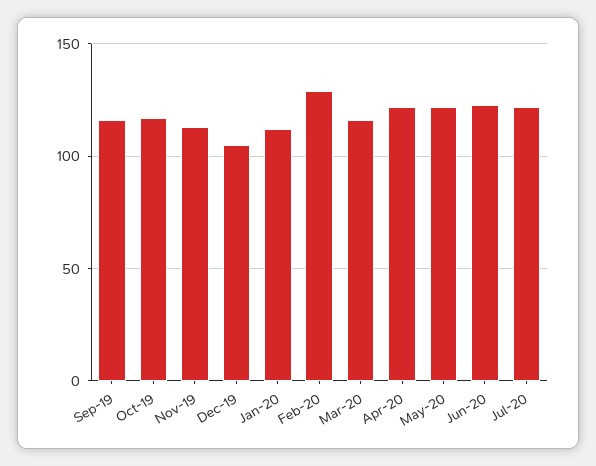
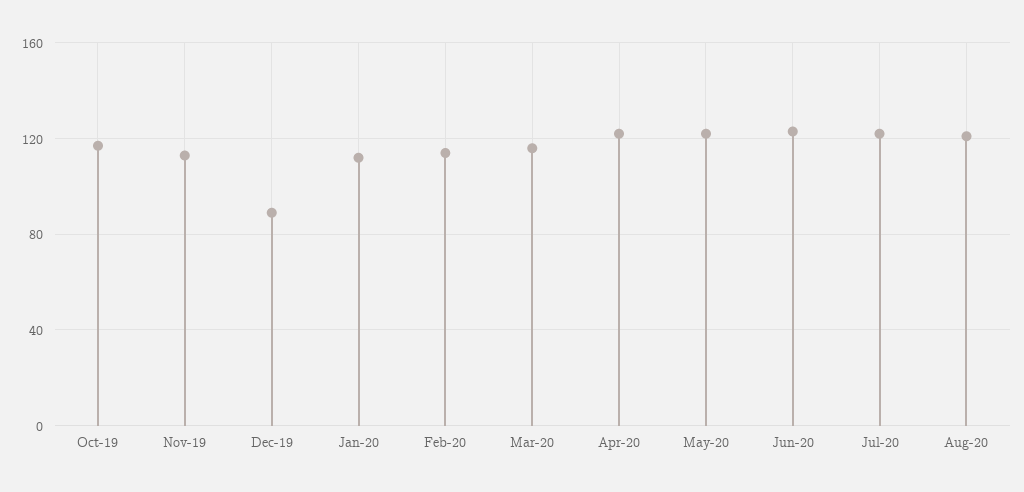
Sep-19: 115 -> none
Dec-19: 105 -> 90
Feb-20: 130 -> 115
Aug-20: none -> 120

